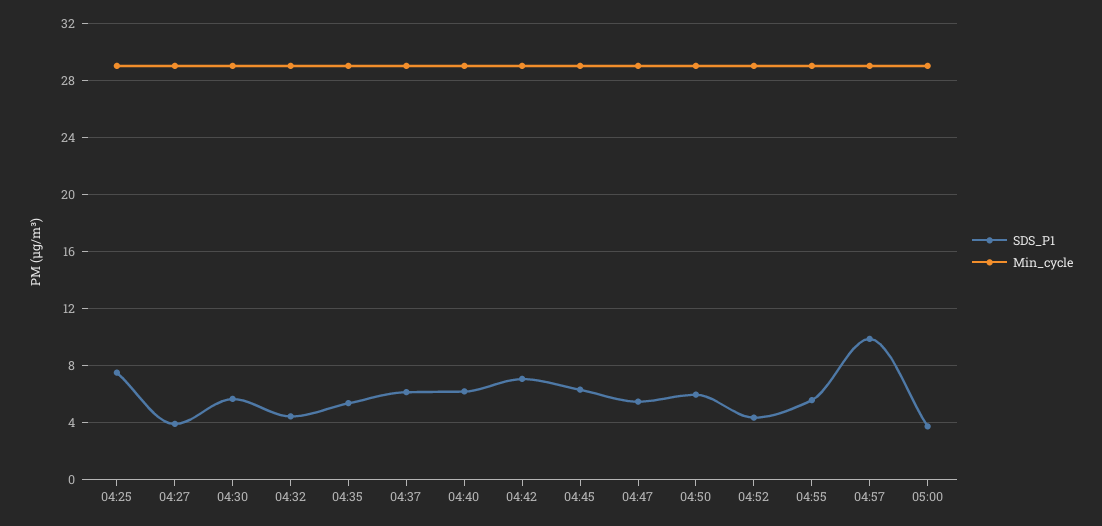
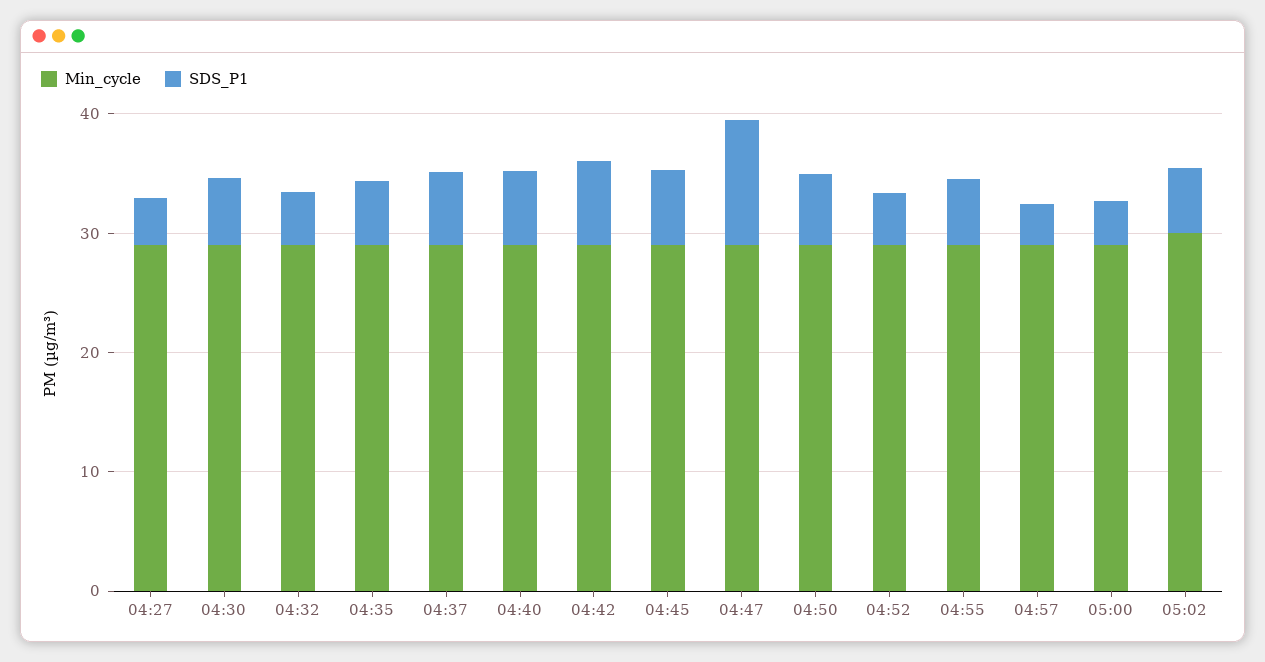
SDS_P1, 04:25: 7.5 -> none
Min_cycle, 04:25: 29 -> none
SDS_P1, 04:47: 5.5 -> 10
SDS_P1, 04:57: 10 -> 4
Min_cycle, 05:02: none -> 30
SDS_P1, 05:02: none -> 6

